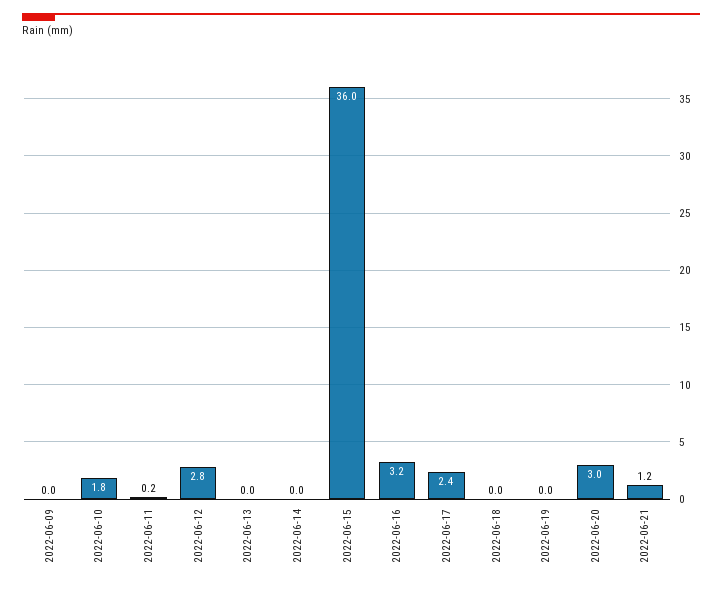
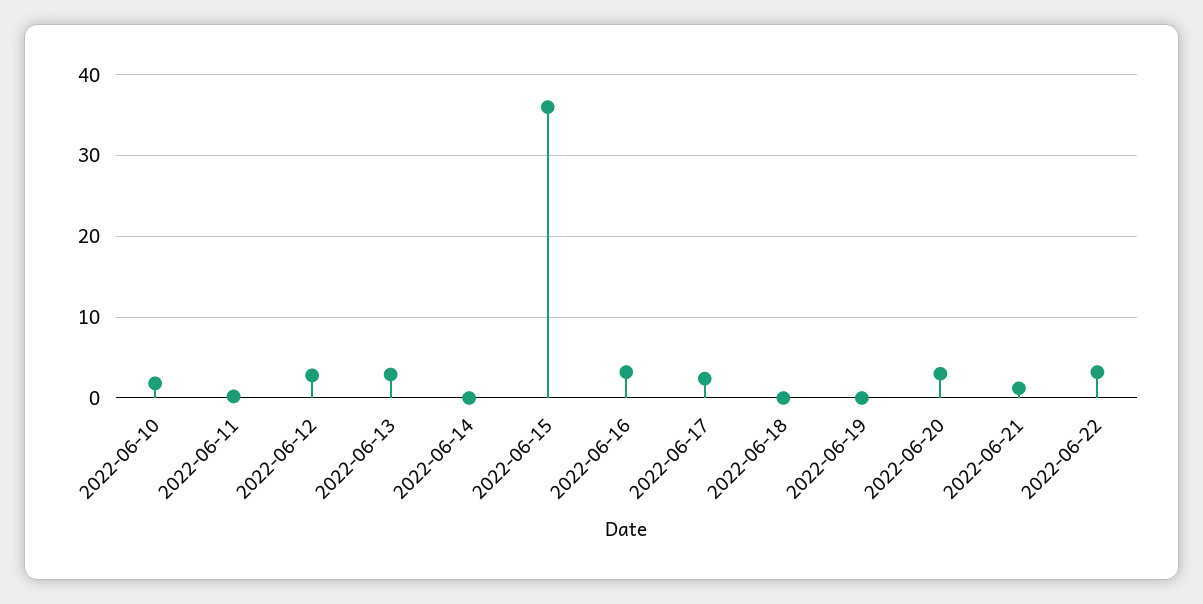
2022-06-09: 0 -> none
2022-06-13: 0 -> 3
2022-06-22: none -> 3

